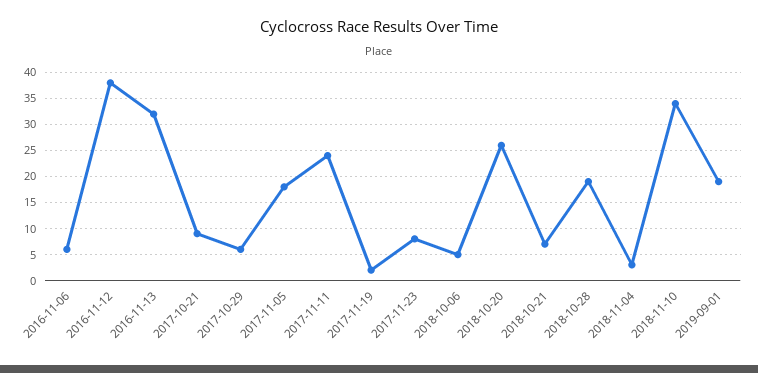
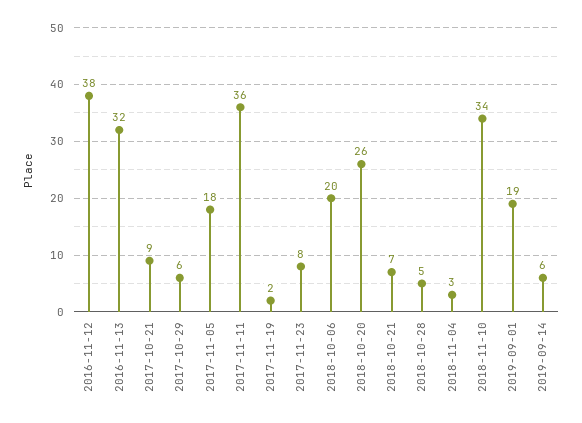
2016-11-06: 5 -> none
2017-11-11: 25 -> 36
2018-10-06: 5 -> 20
2018-10-28: 20 -> 5
2019-09-14: none -> 6

